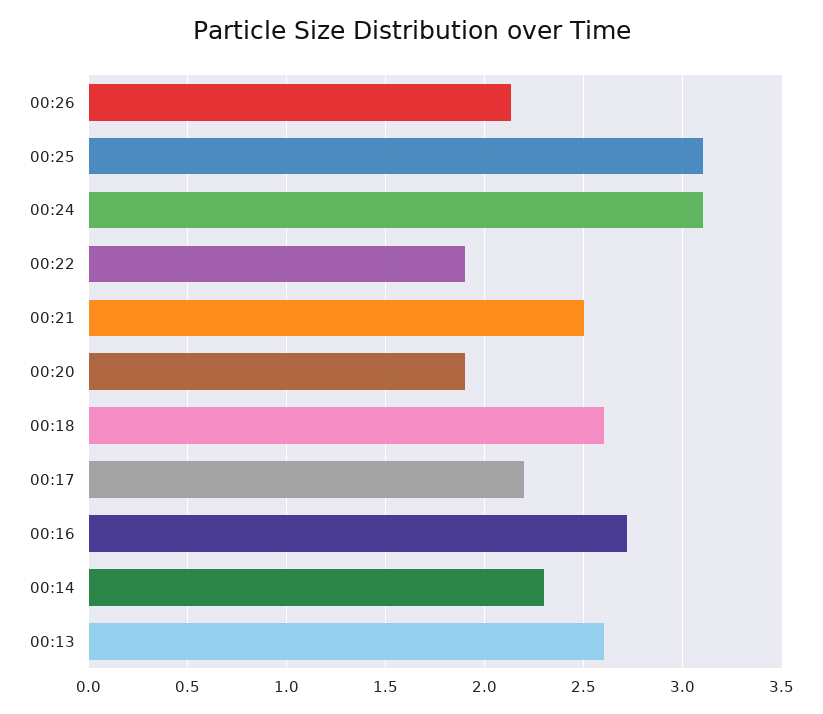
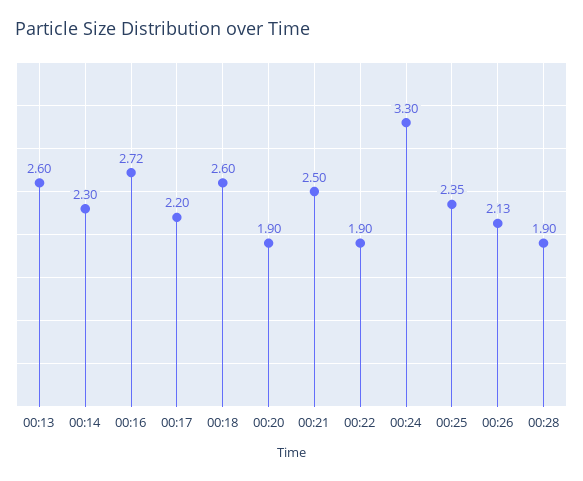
00:25: 3.1 -> 2.35
00:24: 3.1 -> 3.3
00:28: none -> 1.9

